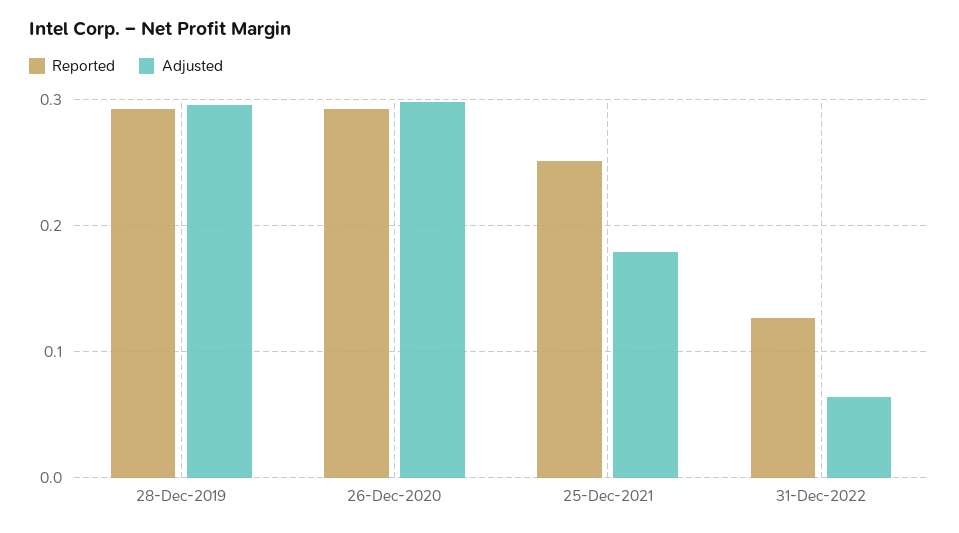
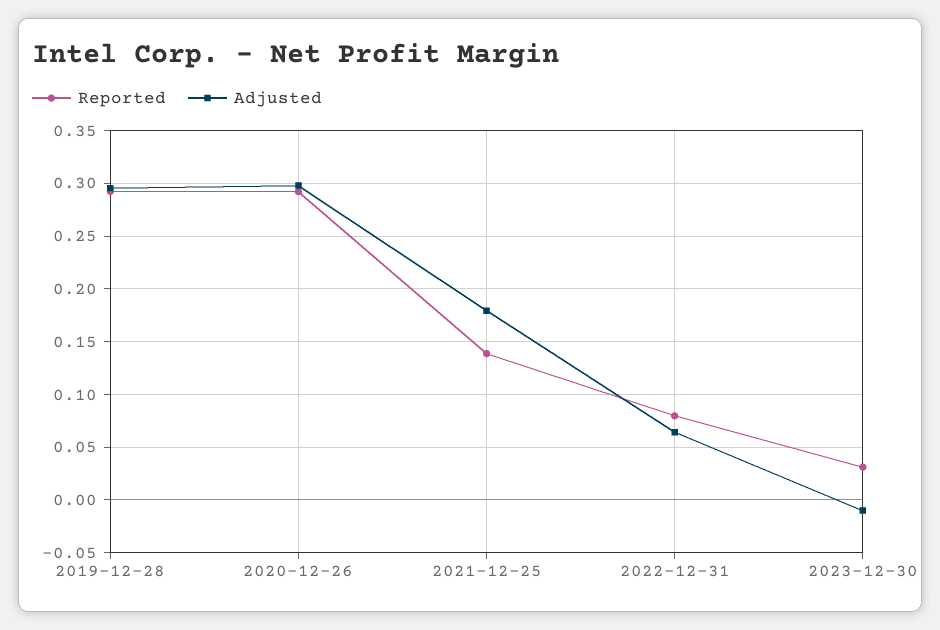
Reported, 25-Dec-2021: 0.25 -> 0.14
Reported, 31-Dec-2022: 0.13 -> 0.08
Reported, 2023-12-30: none -> 0.03
Adjusted, 2023-12-30: none -> -0.01

